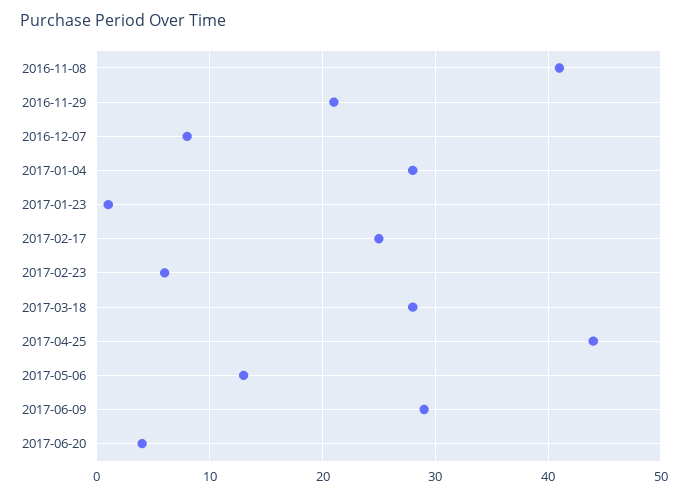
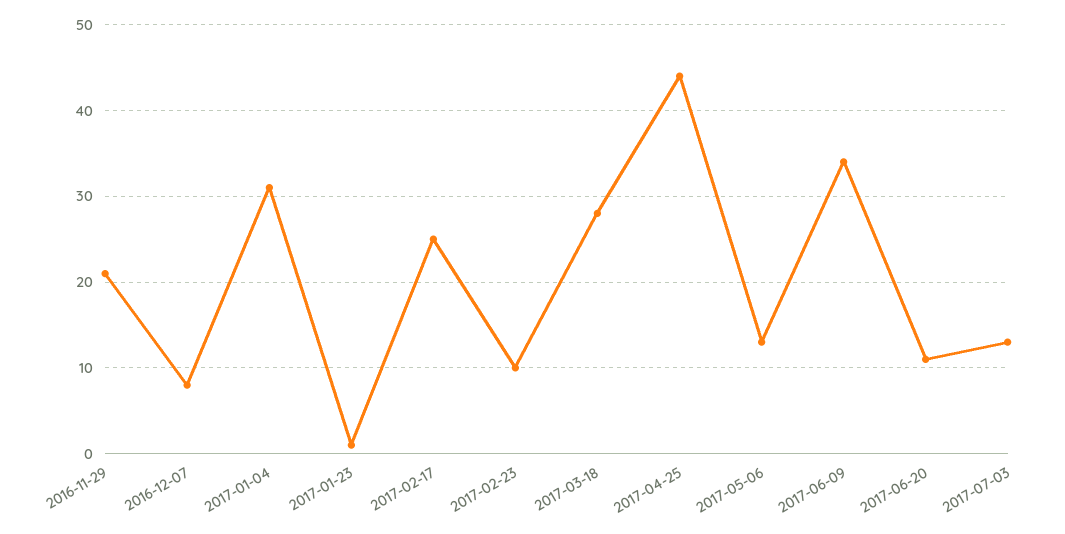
2016-11-08: 41 -> none
2017-01-04: 28 -> 31
2017-02-23: 6 -> 10
2017-06-09: 29 -> 34
2017-06-20: 4 -> 11
2017-07-03: none -> 13

